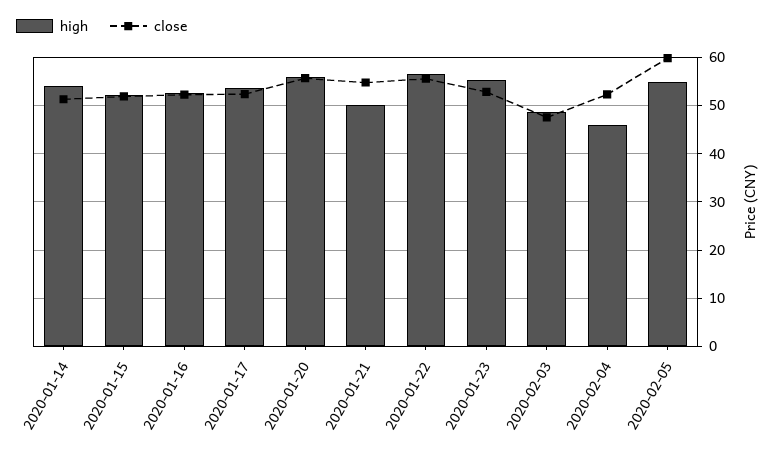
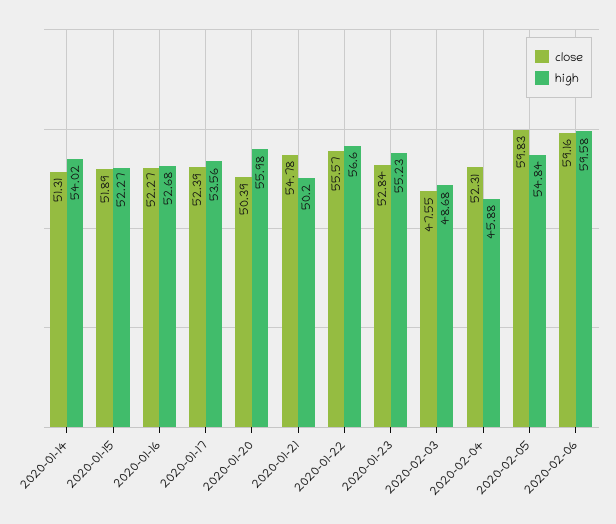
close, 2020-01-20: 56 -> 50.39
close, 2020-02-06: none -> 59.16
high, 2020-02-06: none -> 59.58

